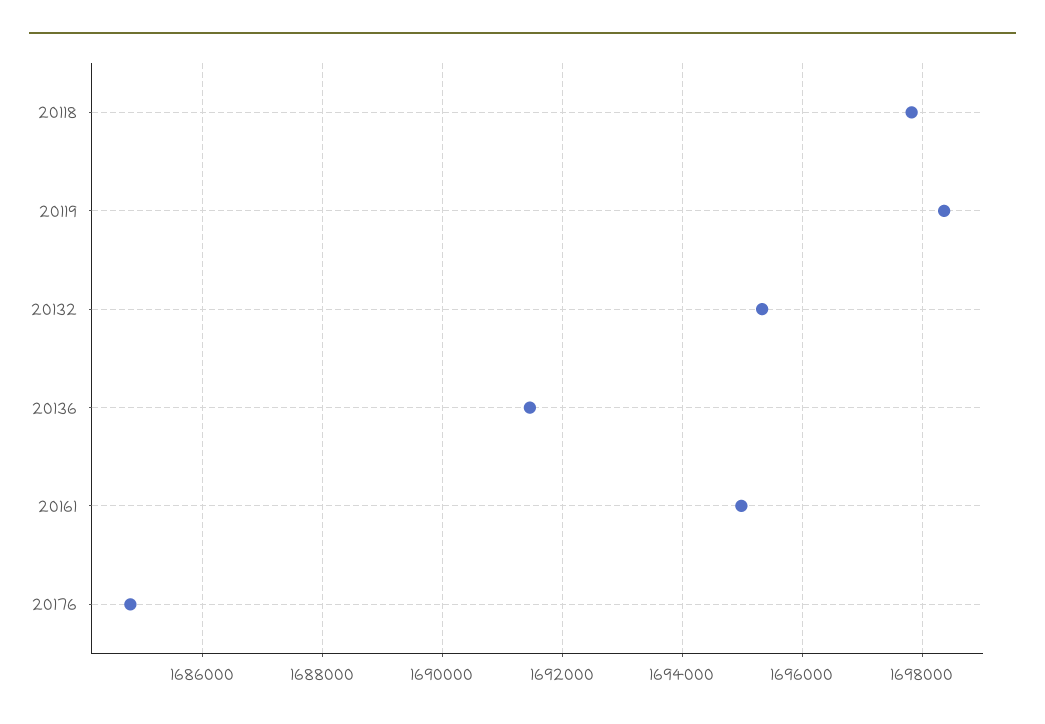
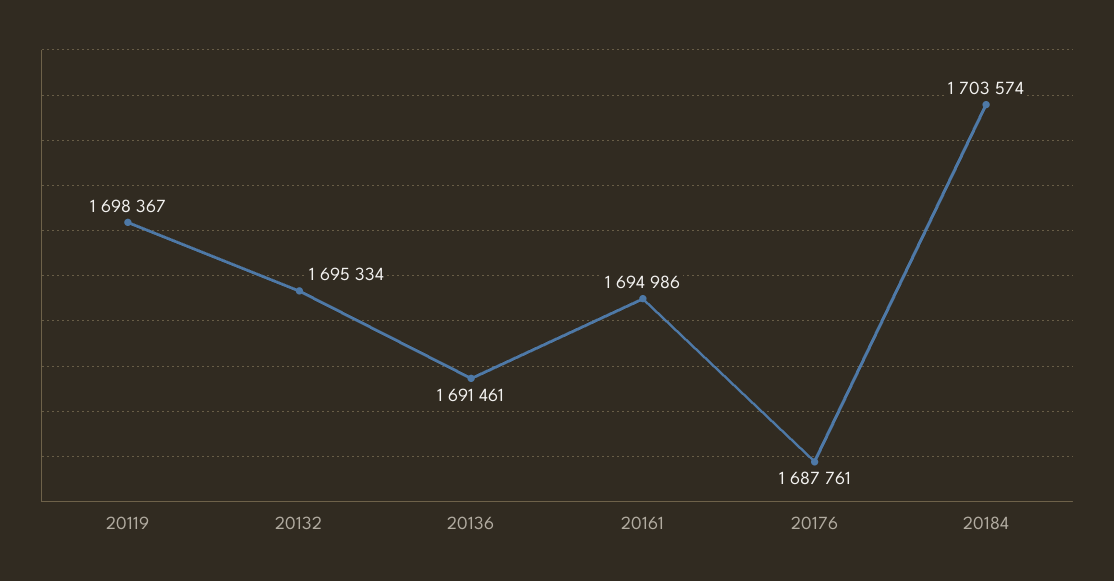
20118: 1697800 -> none
20176: 1684800 -> 1687761
20184: none -> 1703574

